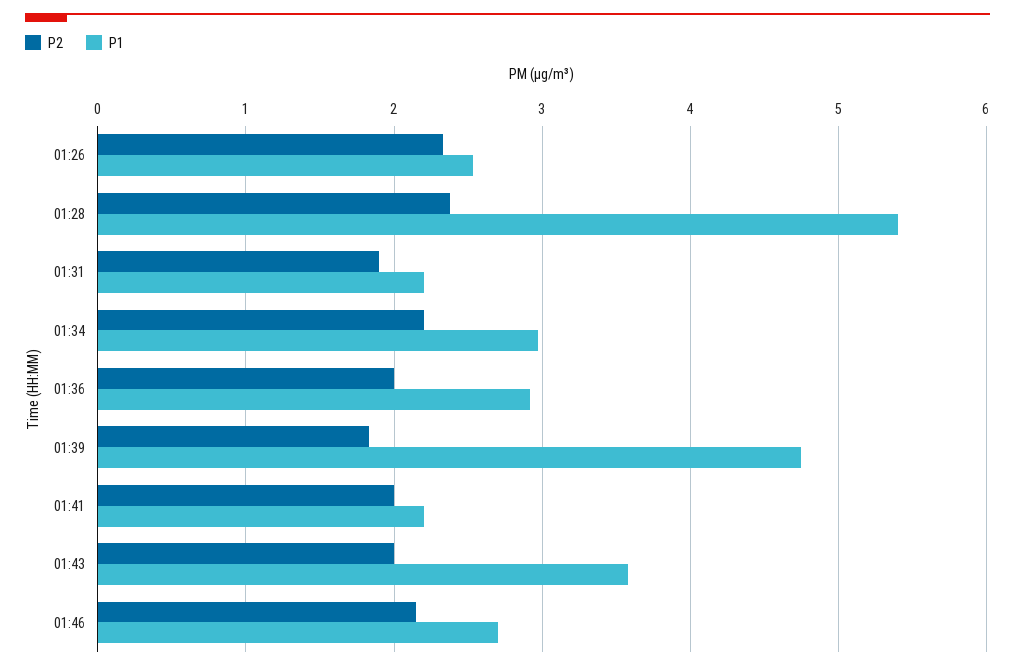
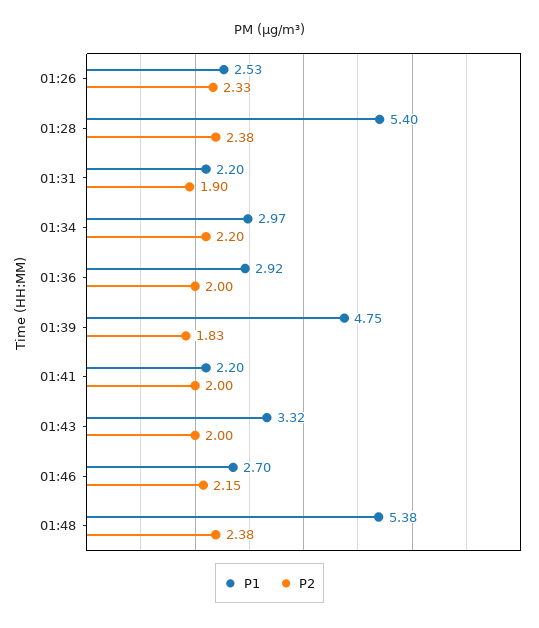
P1, 01:43: 3.6 -> 3.32
P1, 01:48: none -> 5.38
P2, 01:48: none -> 2.38

